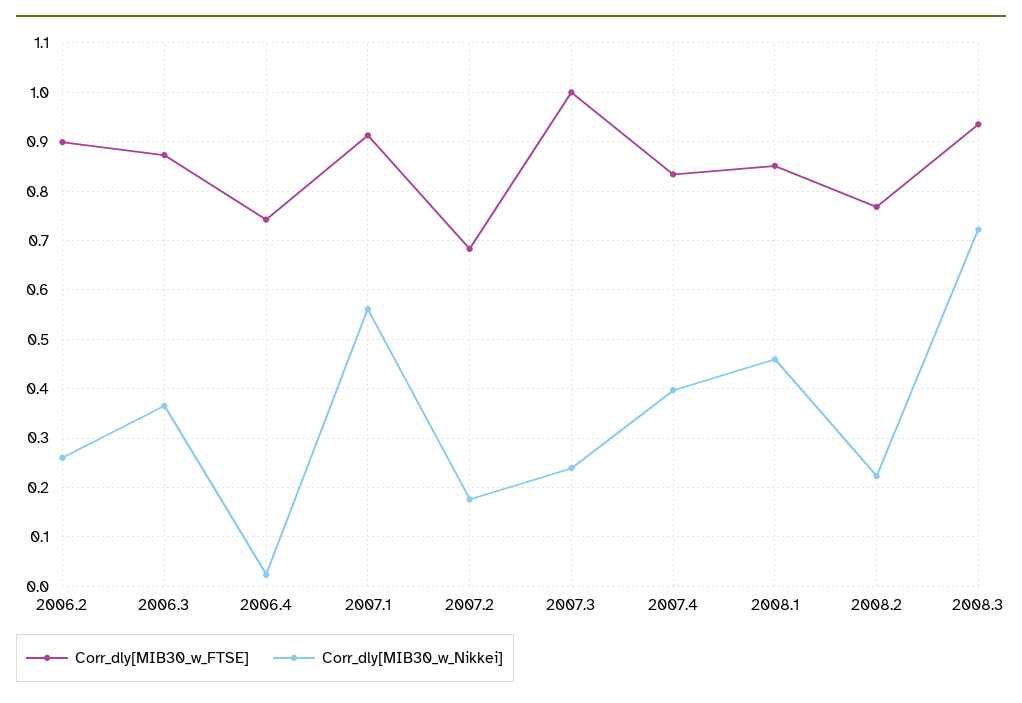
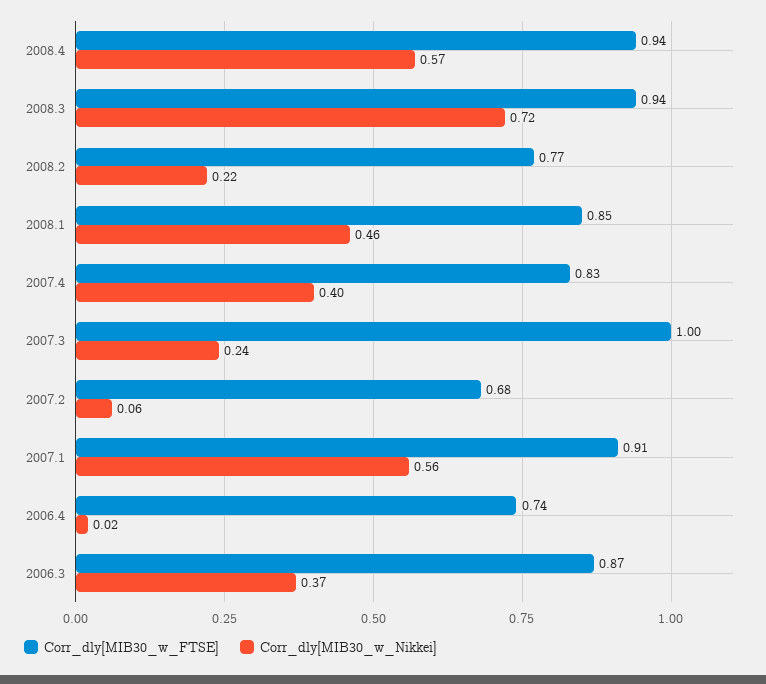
Corr_dly[MIB30_w_FTSE], 2006.2: 0.9 -> none
Corr_dly[MIB30_w_Nikkei], 2006.2: 0.26 -> none
Corr_dly[MIB30_w_Nikkei], 2007.2: 0.18 -> 0.06
Corr_dly[MIB30_w_FTSE], 2008.4: none -> 0.94
Corr_dly[MIB30_w_Nikkei], 2008.4: none -> 0.57

